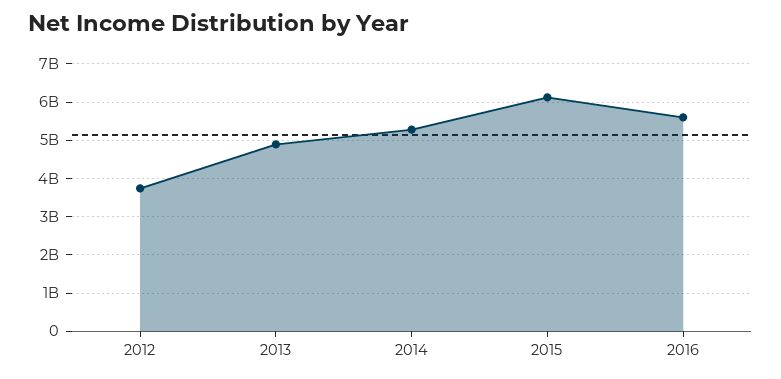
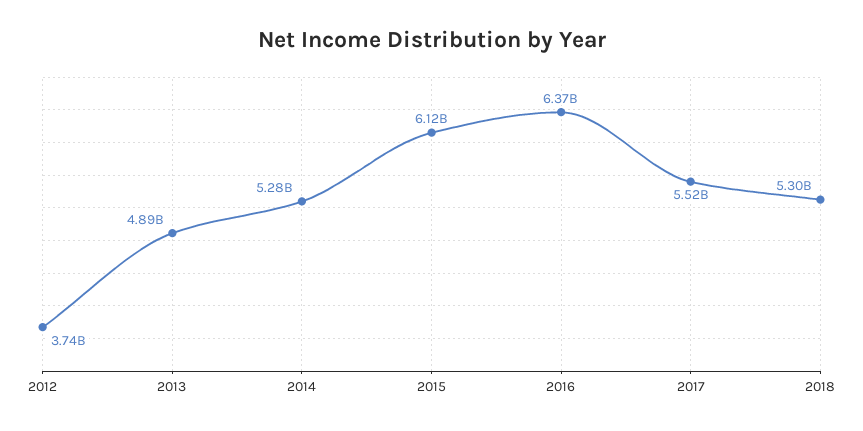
2016: 5600000000 -> 6370000000
2017: none -> 5520000000
2018: none -> 5300000000

